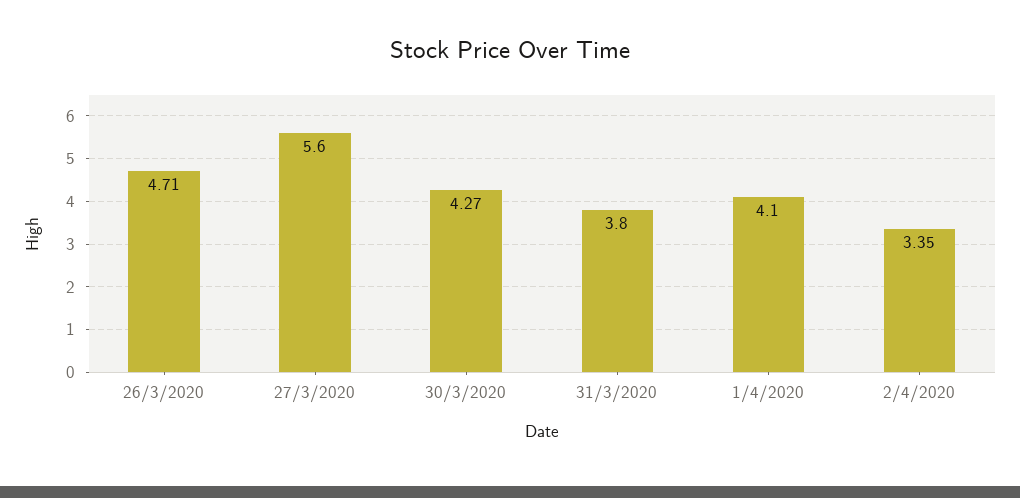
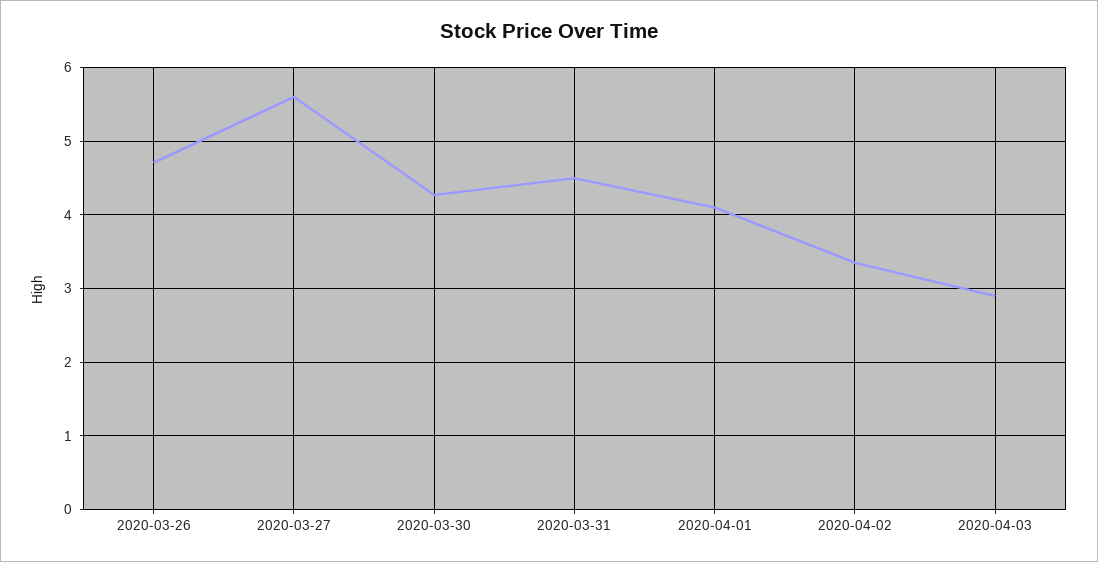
31/3/2020: 3.8 -> 4.5
2020-04-03: none -> 2.9

